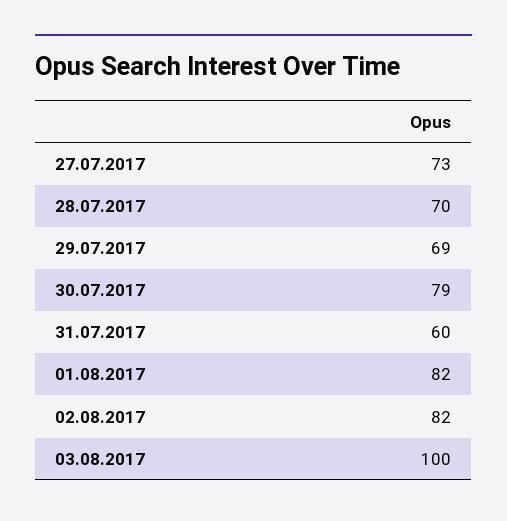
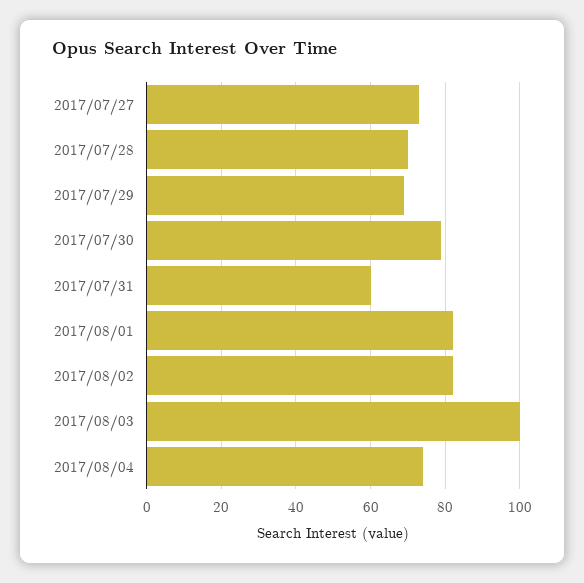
2017/08/04: none -> 75

